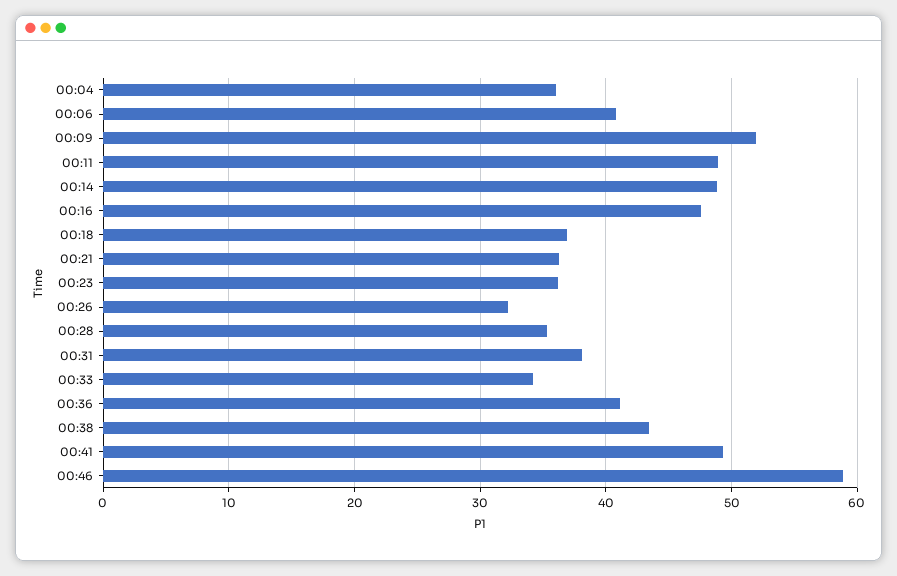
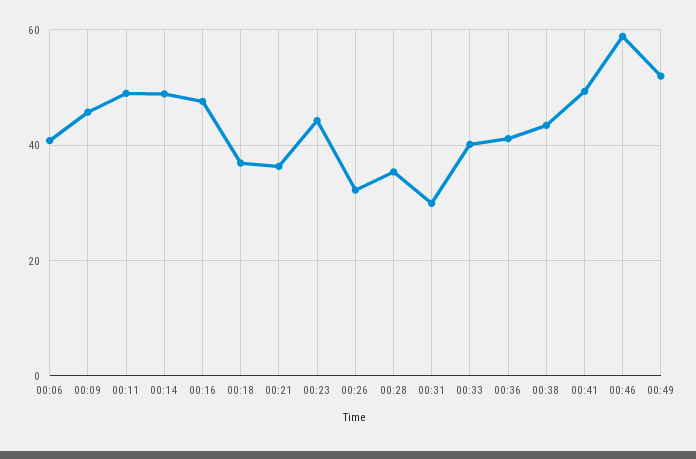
00:04: 36 -> none
00:09: 52 -> 46
00:23: 36 -> 44
00:31: 38 -> 30
00:33: 34 -> 40
00:49: none -> 52

